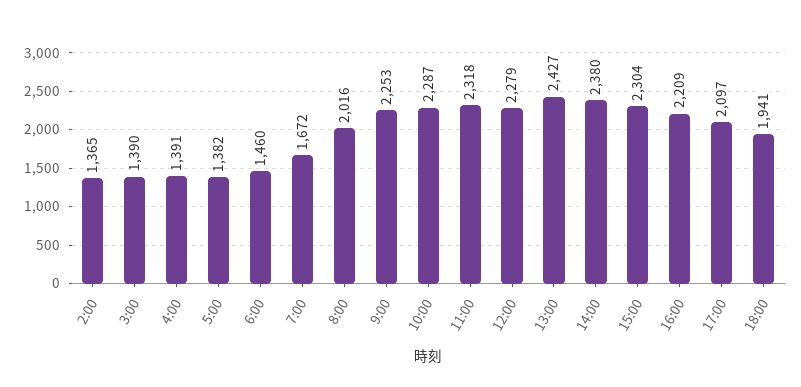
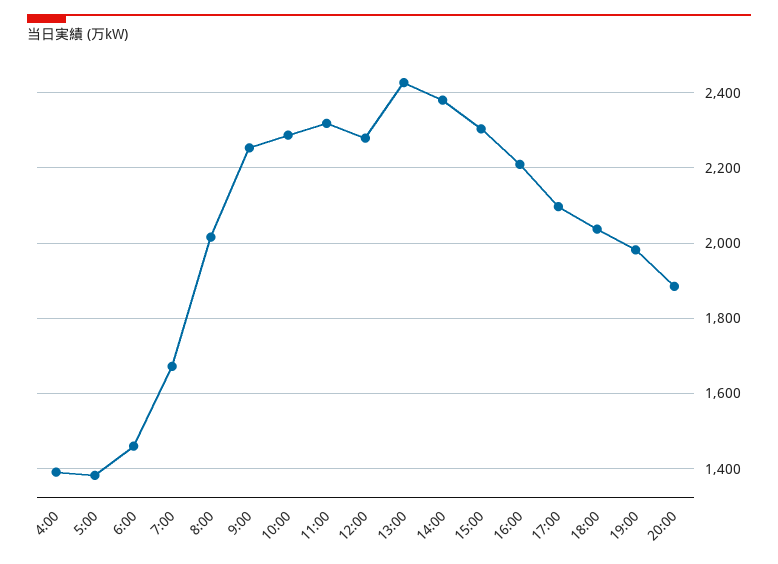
2:00: 1365 -> none
3:00: 1390 -> none
18:00: 1941 -> 2040
19:00: none -> 1980
20:00: none -> 1880

